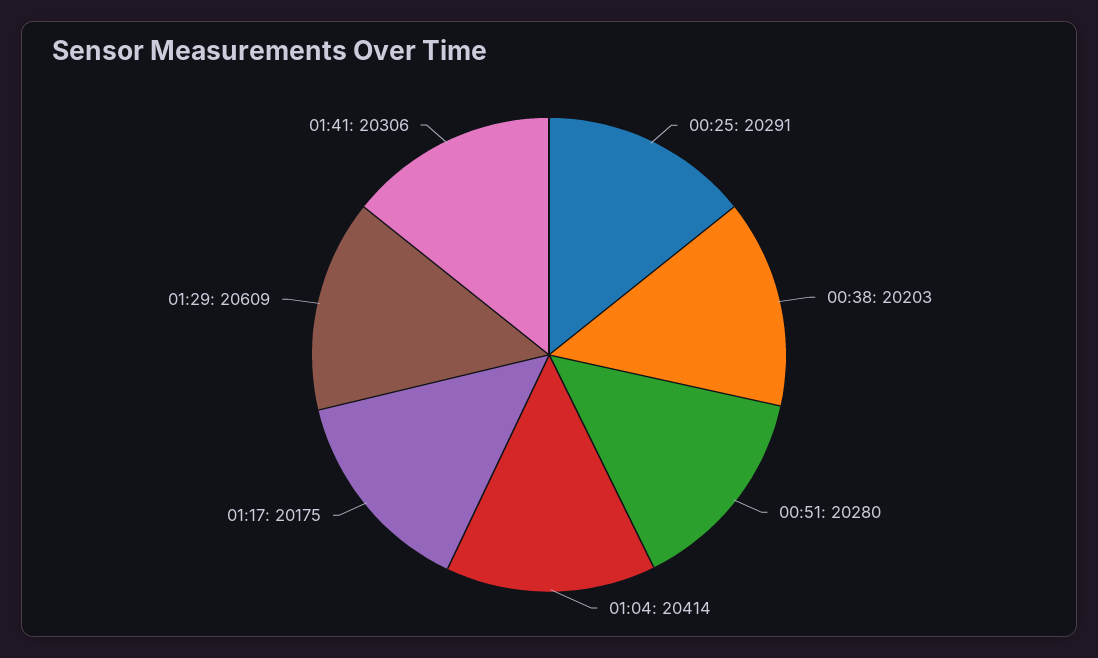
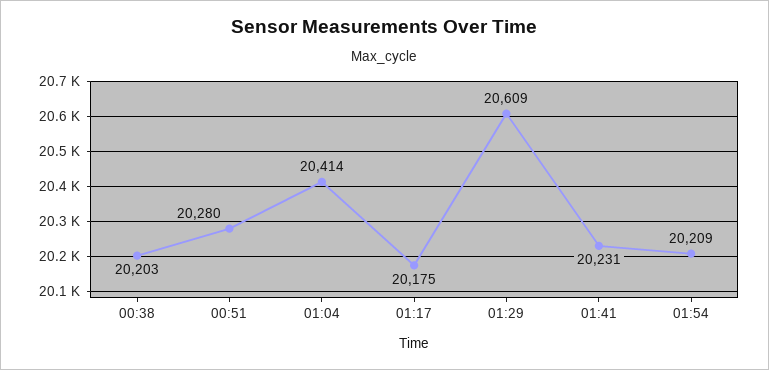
00:25: 20291 -> none
01:41: 20306 -> 20231
01:54: none -> 20209

